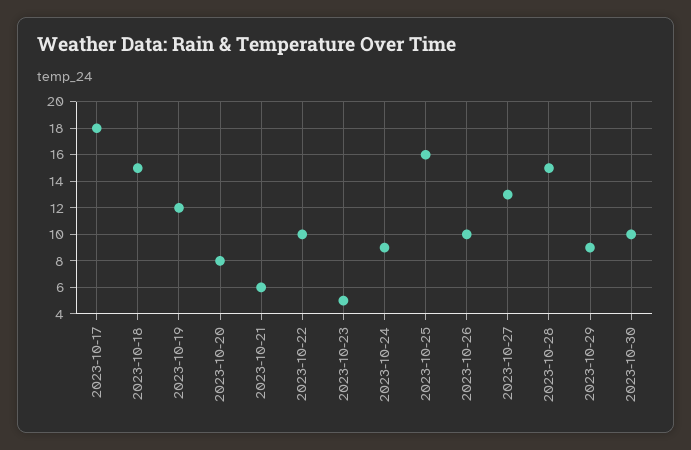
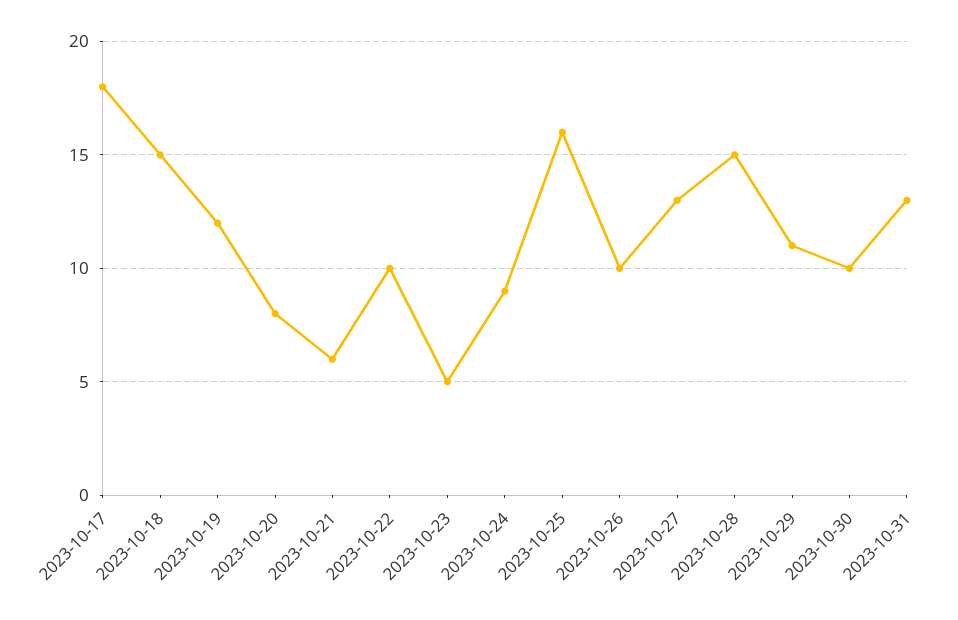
2023-10-29: 9 -> 11
2023-10-31: none -> 13

